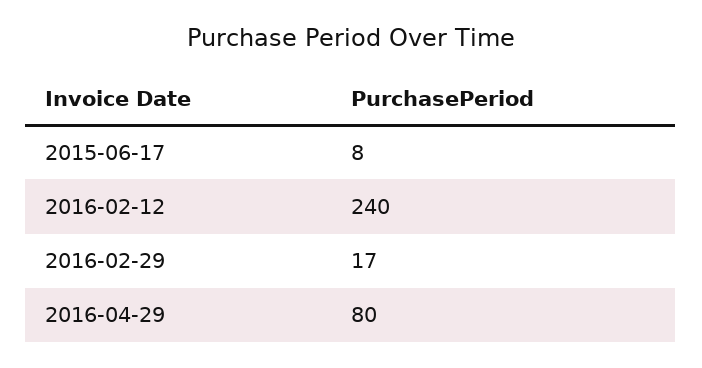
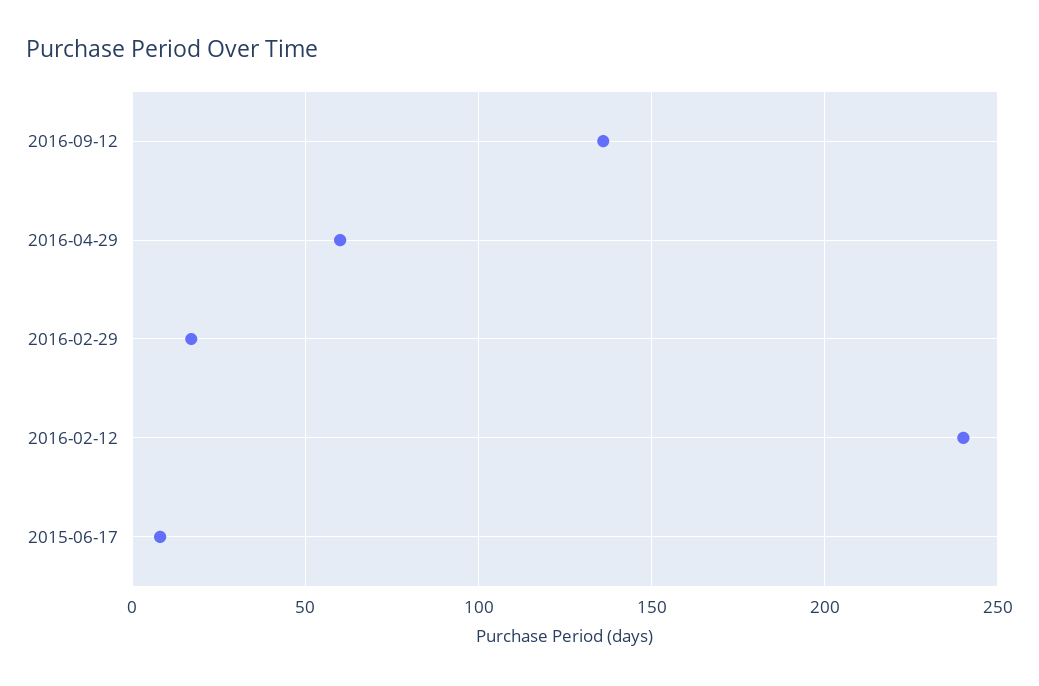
2016-04-29: 80 -> 60
2016-09-12: none -> 135

